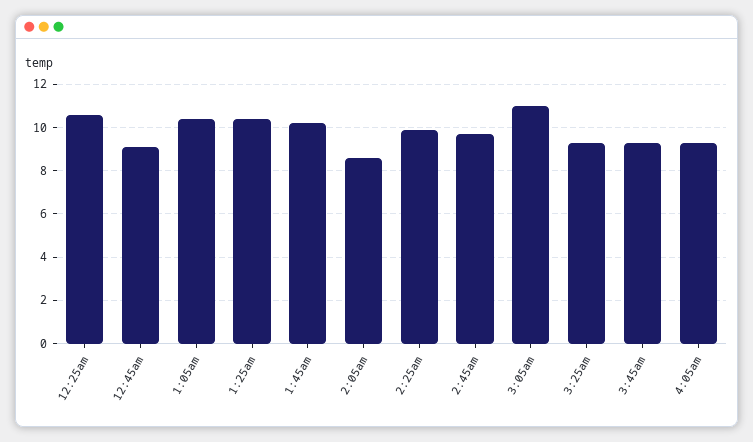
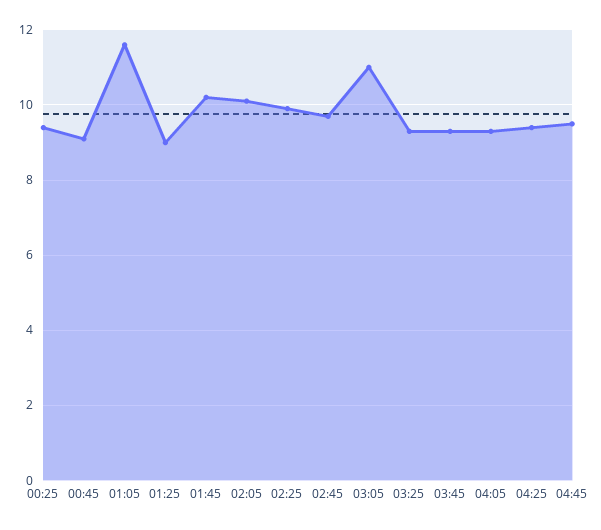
12:25am: 10.5 -> 9.5
1:05am: 10.5 -> 11.5
1:25am: 10.5 -> 9
2:05am: 8.5 -> 10
04:25: none -> 9.5
04:45: none -> 9.5

